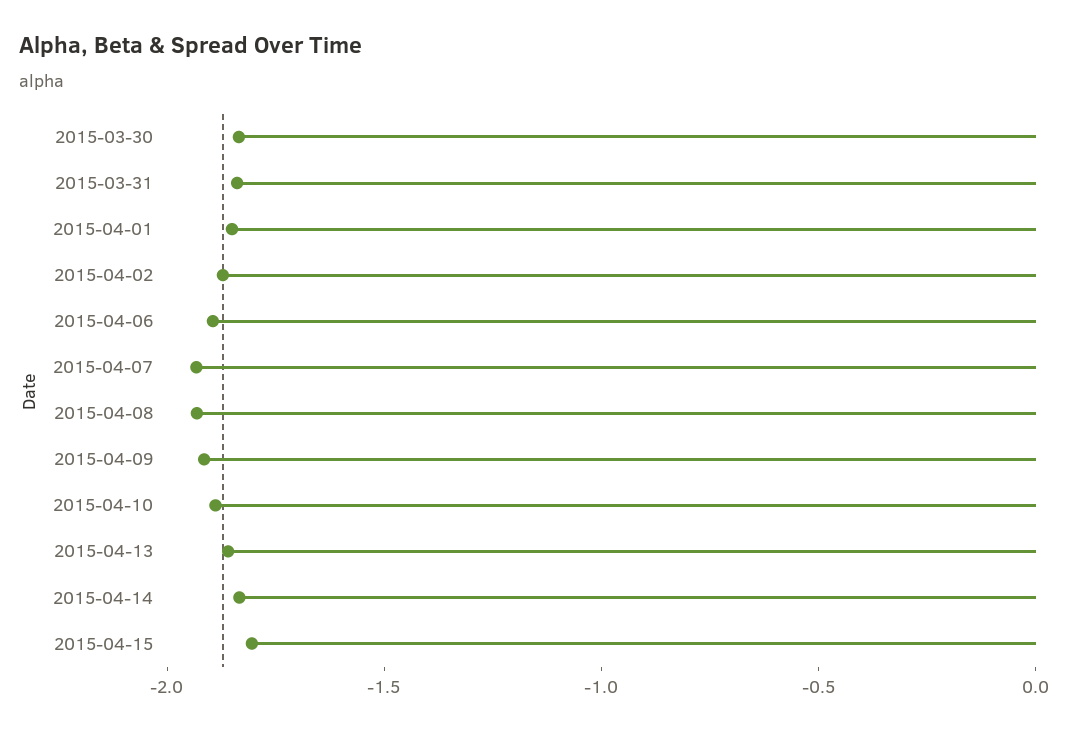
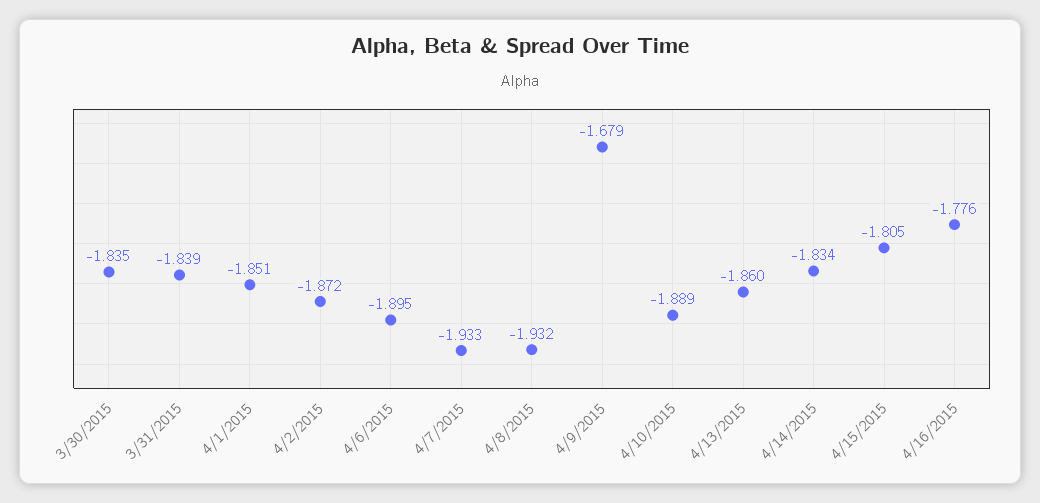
2015-04-09: -1.9 -> -1.679
4/16/2015: none -> -1.776

